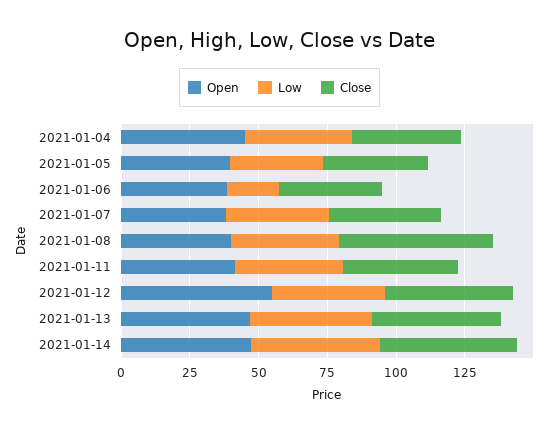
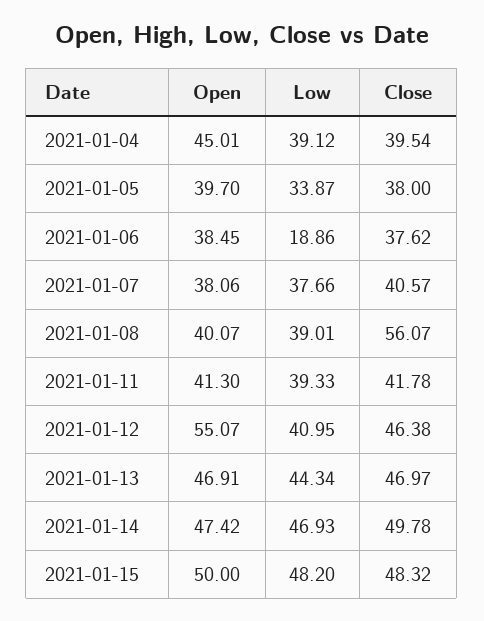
Open, 2021-01-15: none -> 50
Low, 2021-01-15: none -> 48.2
Close, 2021-01-15: none -> 48.32

